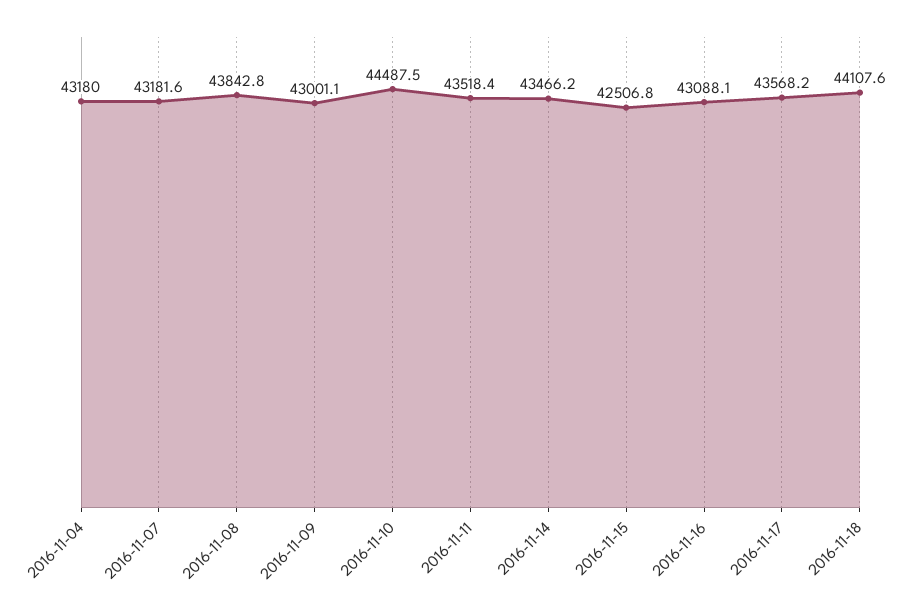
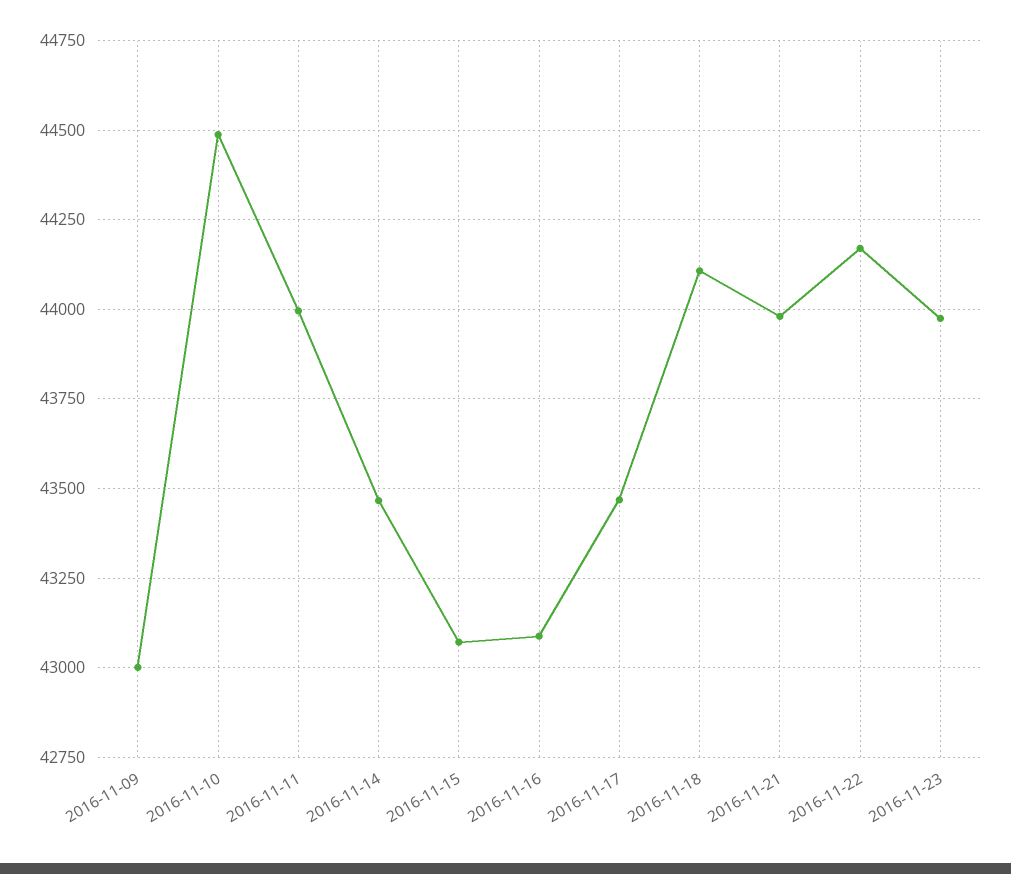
2016-11-04: 43180 -> none
2016-11-07: 43181.6 -> none
2016-11-08: 43842.8 -> none
2016-11-11: 43518.4 -> 44000
2016-11-15: 42506.8 -> 43075
2016-11-17: 43568.2 -> 43475
2016-11-21: none -> 43975
2016-11-22: none -> 44175
2016-11-23: none -> 43975

